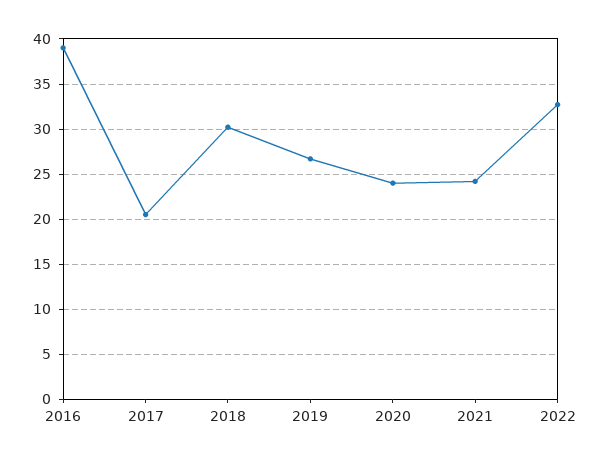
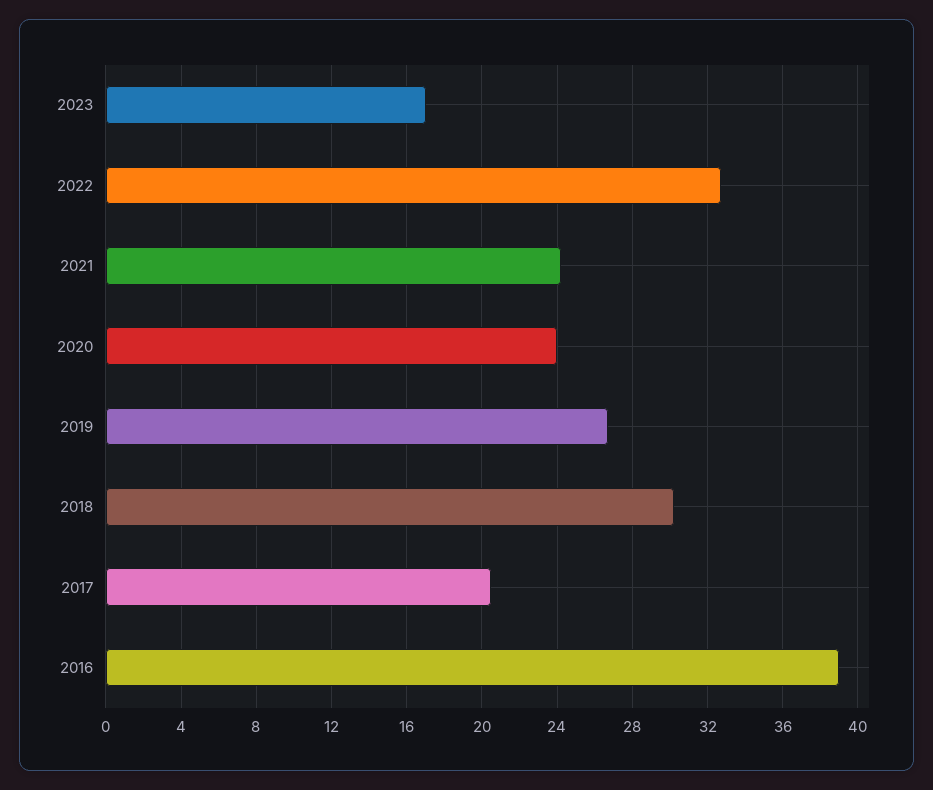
2023: none -> 17

